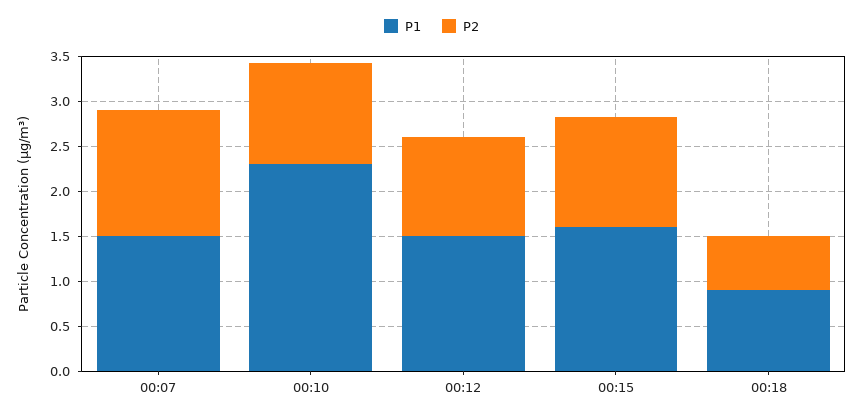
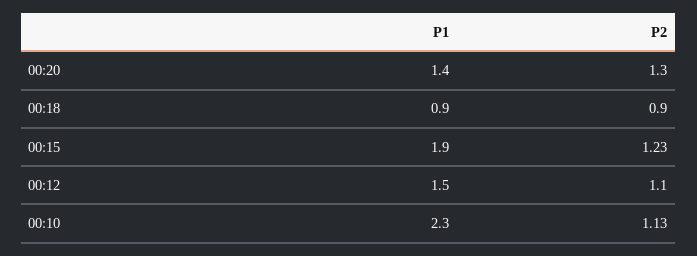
P1, 00:07: 1.5 -> none
P2, 00:07: 1.4 -> none
P1, 00:15: 1.6 -> 1.9
P2, 00:18: 0.6 -> 0.9
P1, 00:20: none -> 1.4
P2, 00:20: none -> 1.3

